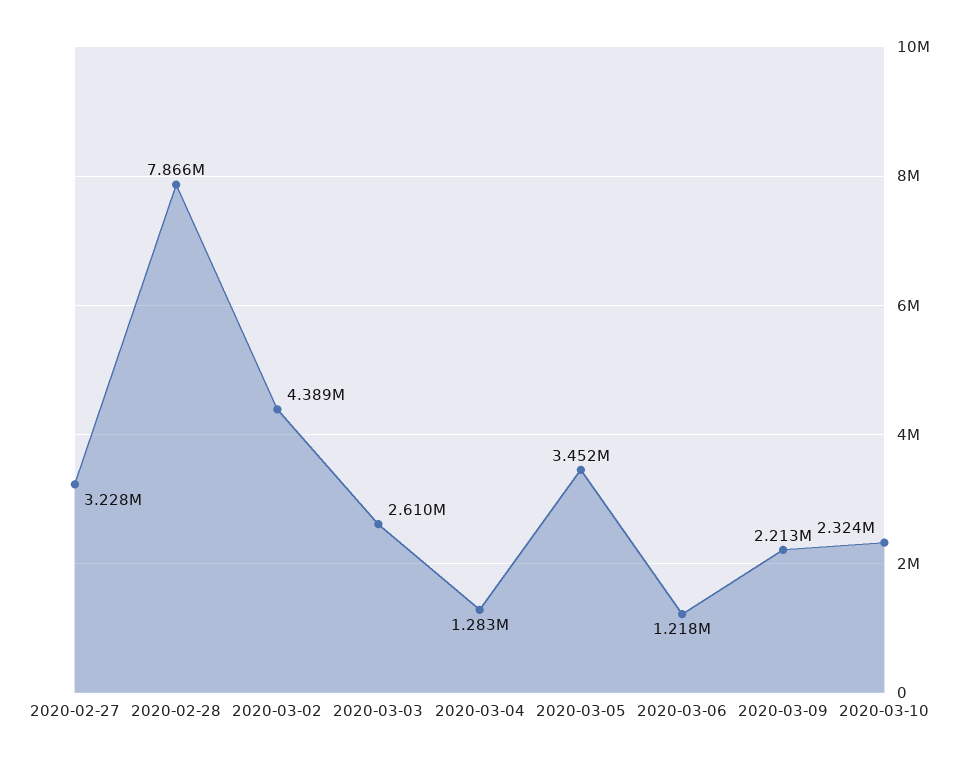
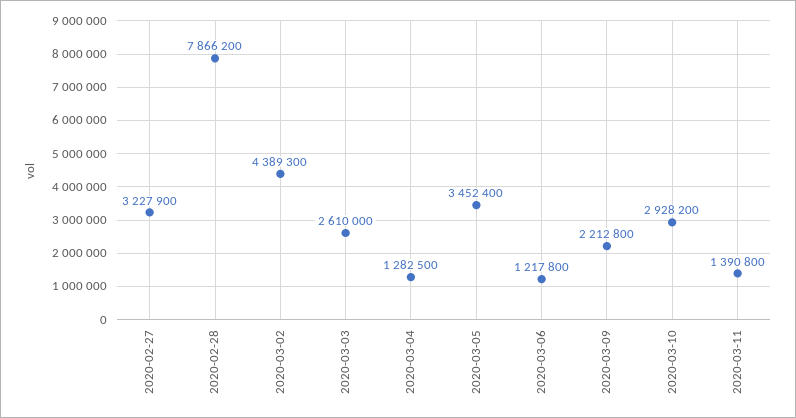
2020-03-10: 2324000 -> 2928200
2020-03-11: none -> 1390800

